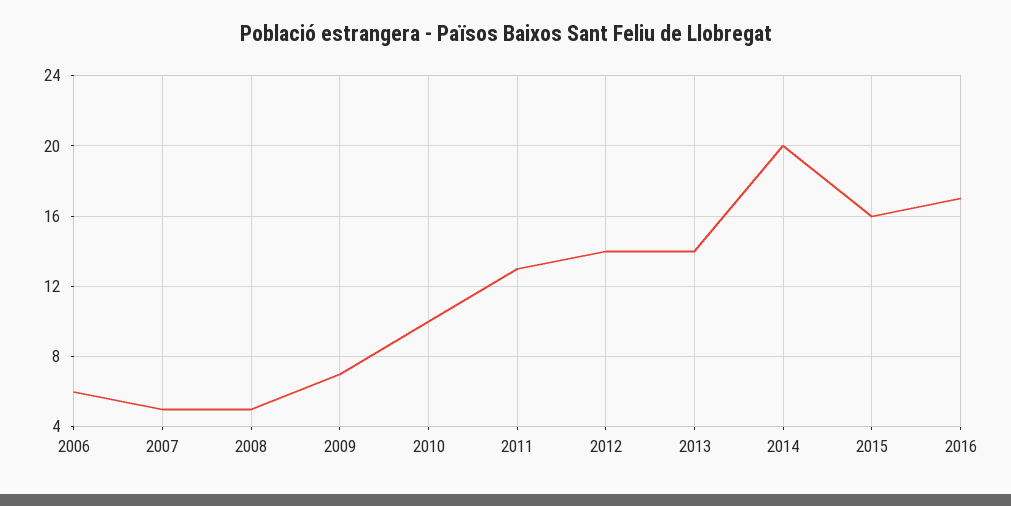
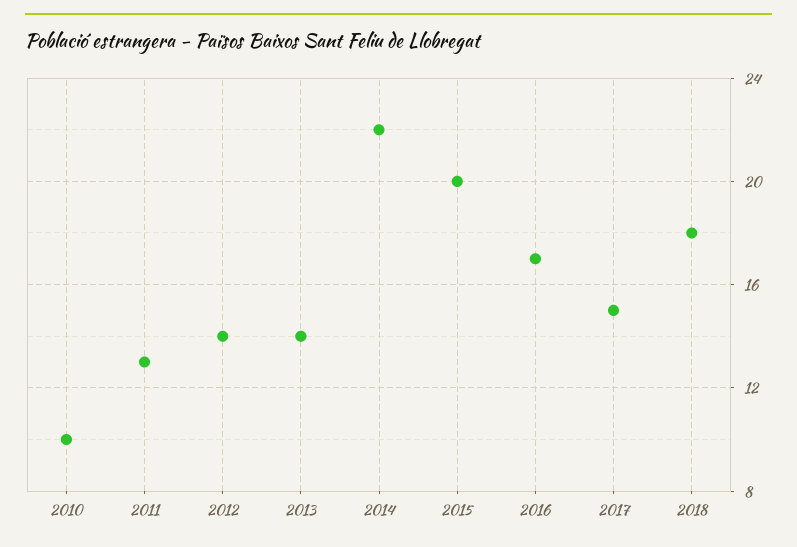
2006: 6 -> none
2007: 5 -> none
2008: 5 -> none
2009: 7 -> none
2014: 20 -> 22
2015: 16 -> 20
2017: none -> 15
2018: none -> 18

